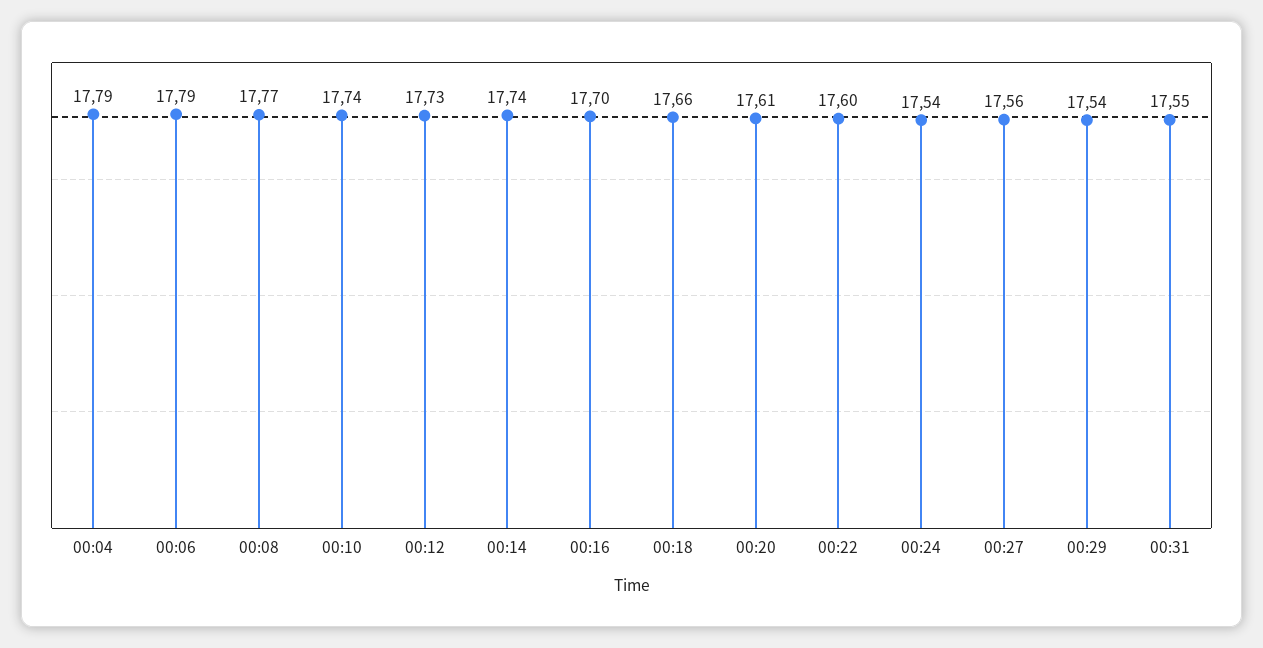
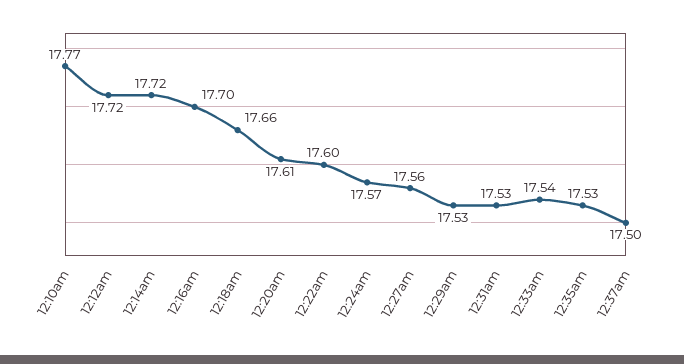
00:04: 17.79 -> none
00:06: 17.79 -> none
00:08: 17.77 -> none
00:10: 17.74 -> 17.77
00:12: 17.73 -> 17.72
00:14: 17.74 -> 17.72
00:24: 17.54 -> 17.57
00:29: 17.54 -> 17.53
00:31: 17.55 -> 17.53
12:33am: none -> 17.54
12:35am: none -> 17.53
12:37am: none -> 17.5

